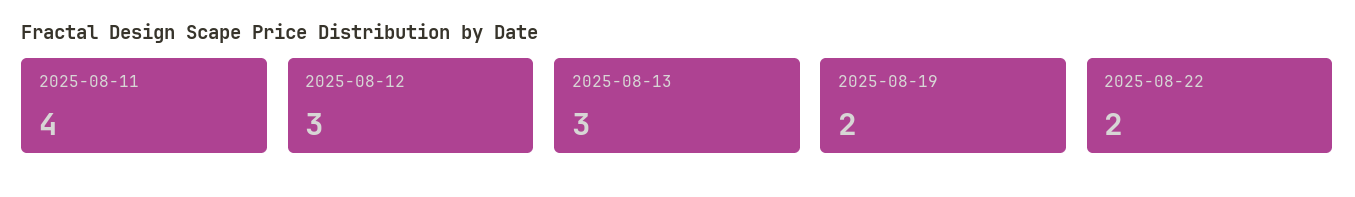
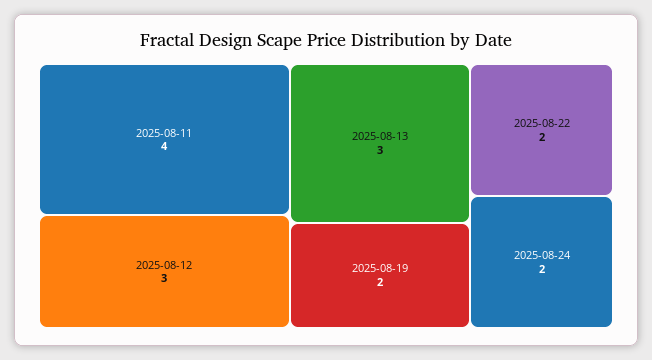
2025-08-24: none -> 2

